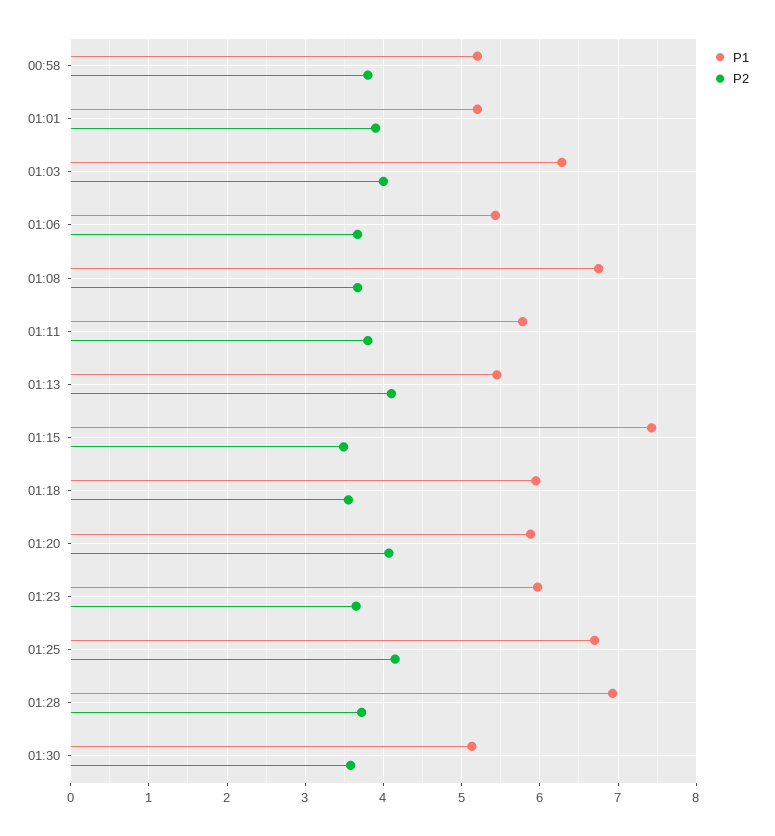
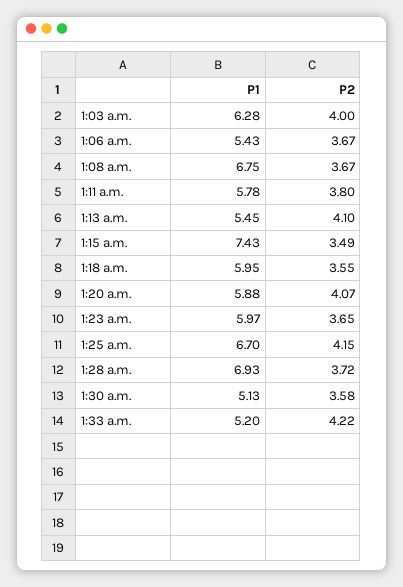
P1, 00:58: 5.2 -> none
P2, 00:58: 3.8 -> none
P1, 01:01: 5.2 -> none
P2, 01:01: 3.9 -> none
P1, 1:33 a.m.: none -> 5.2
P2, 1:33 a.m.: none -> 4.22

